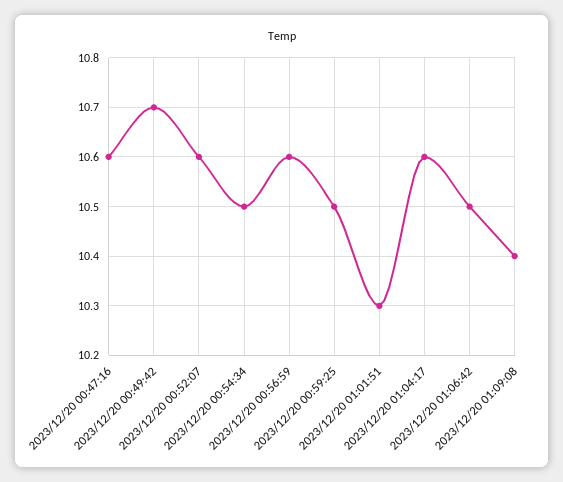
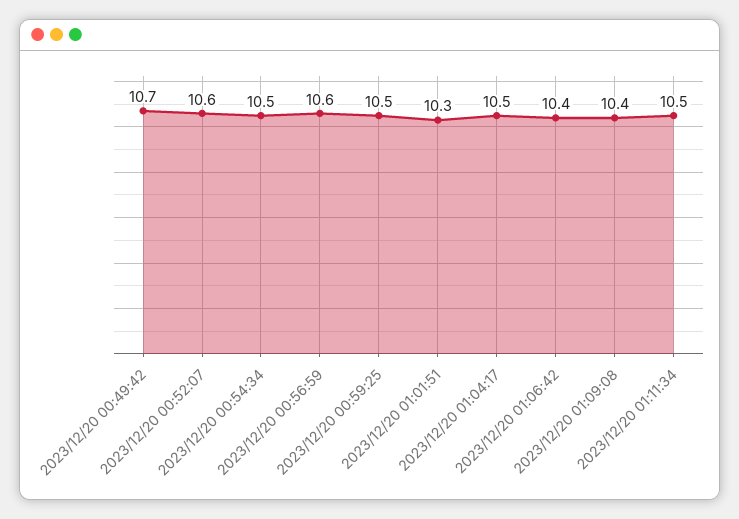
2023/12/20 00:47:16: 10.6 -> none
2023/12/20 01:04:17: 10.6 -> 10.5
2023/12/20 01:06:42: 10.5 -> 10.4
2023/12/20 01:11:34: none -> 10.5

